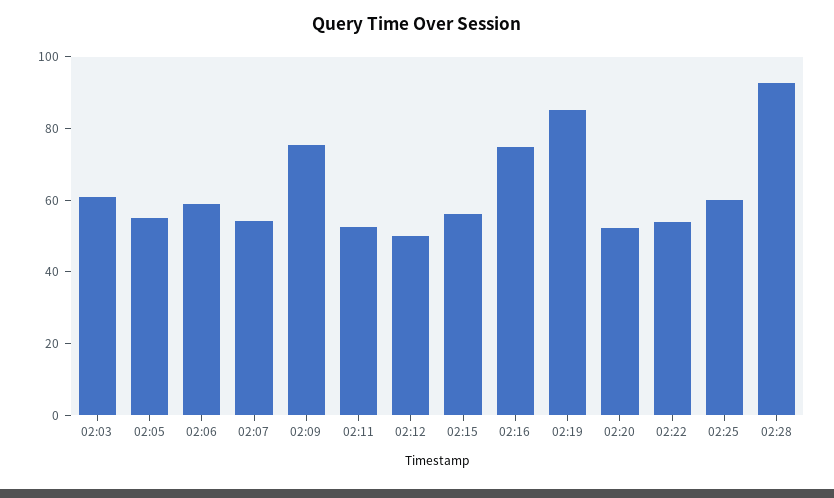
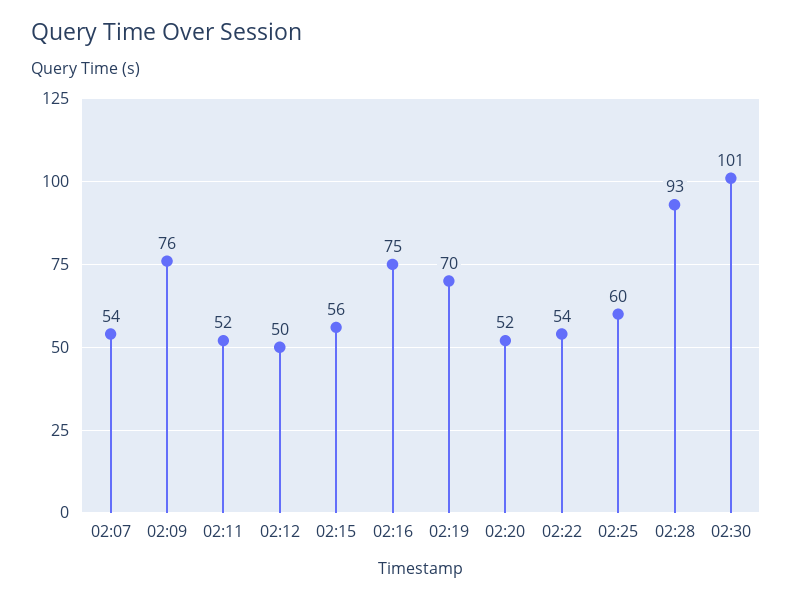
02:03: 60 -> none
02:05: 55 -> none
02:06: 60 -> none
02:19: 85 -> 70
02:30: none -> 101

